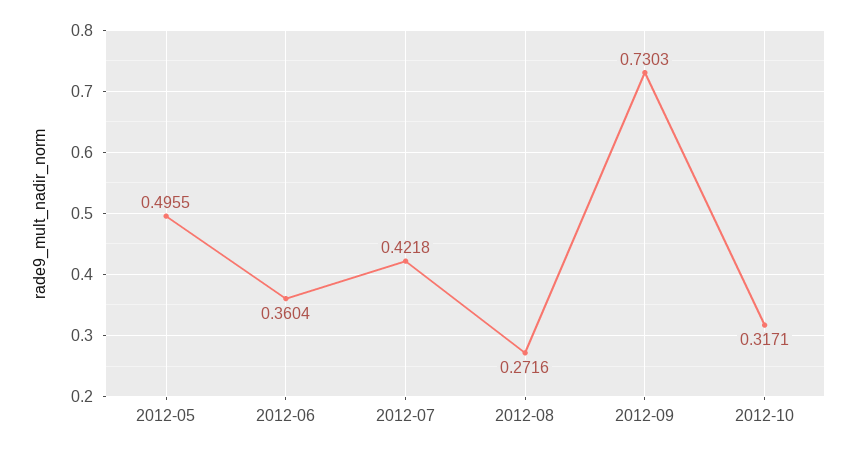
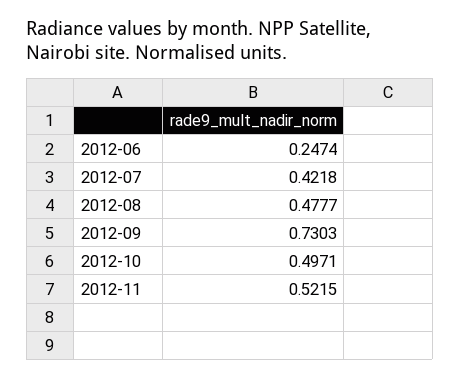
2012-05: 0.4955 -> none
2012-06: 0.3604 -> 0.2474
2012-08: 0.2716 -> 0.4777
2012-10: 0.3171 -> 0.4971
2012-11: none -> 0.5215

